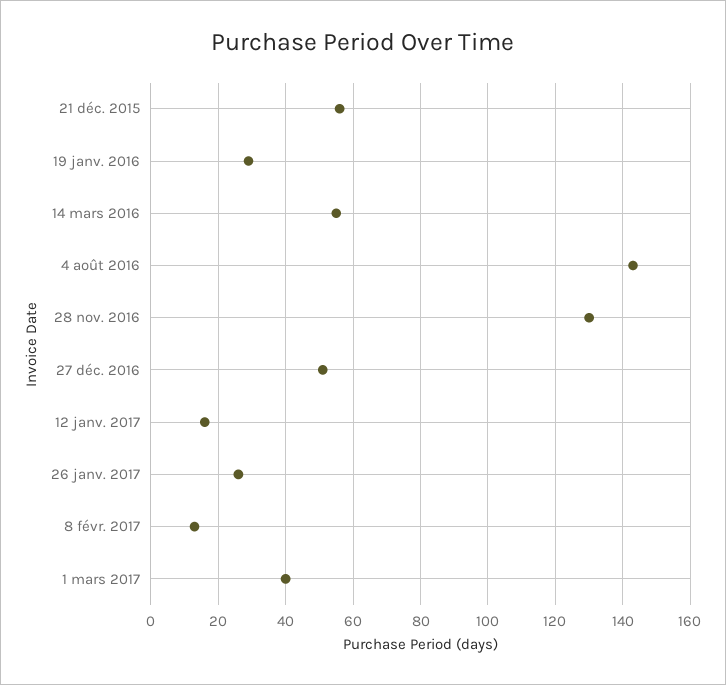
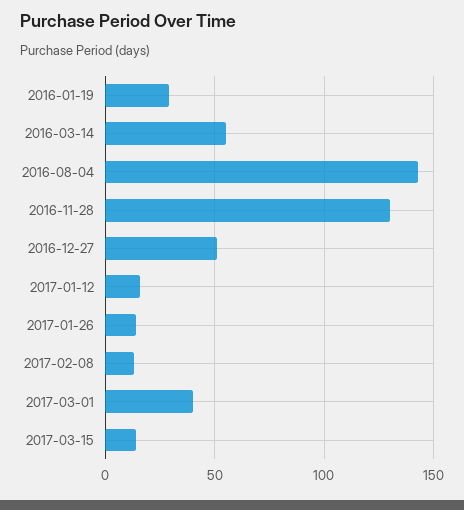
21 déc. 2015: 55 -> none
26 janv. 2017: 25 -> 15
2017-03-15: none -> 15

